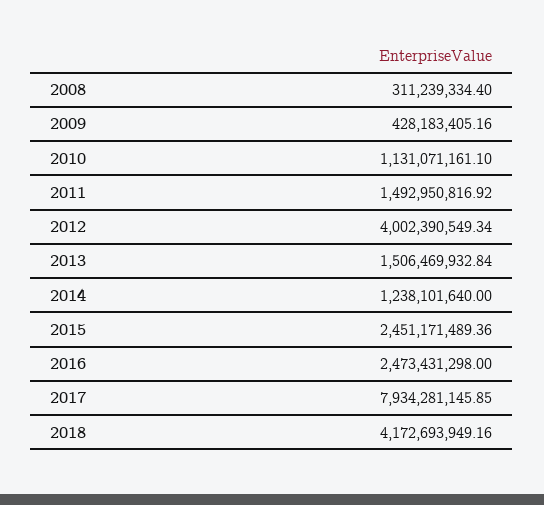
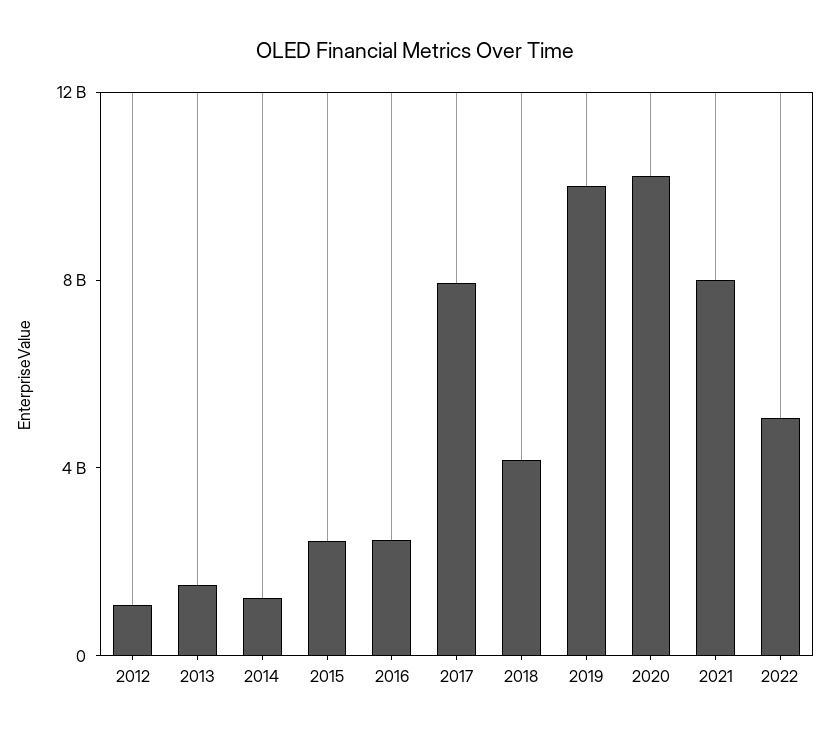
2008: 311239334.4 -> none
2009: 428183405.16 -> none
2010: 1131071161.1 -> none
2011: 1492950816.92 -> none
2012: 4002390549.34 -> 1000000000
2019: none -> 10000000000
2020: none -> 10000000000
2021: none -> 8000000000
2022: none -> 5000000000

